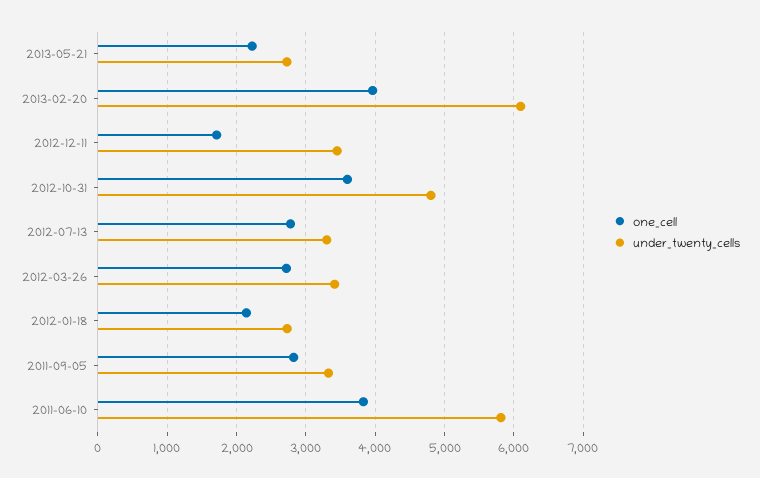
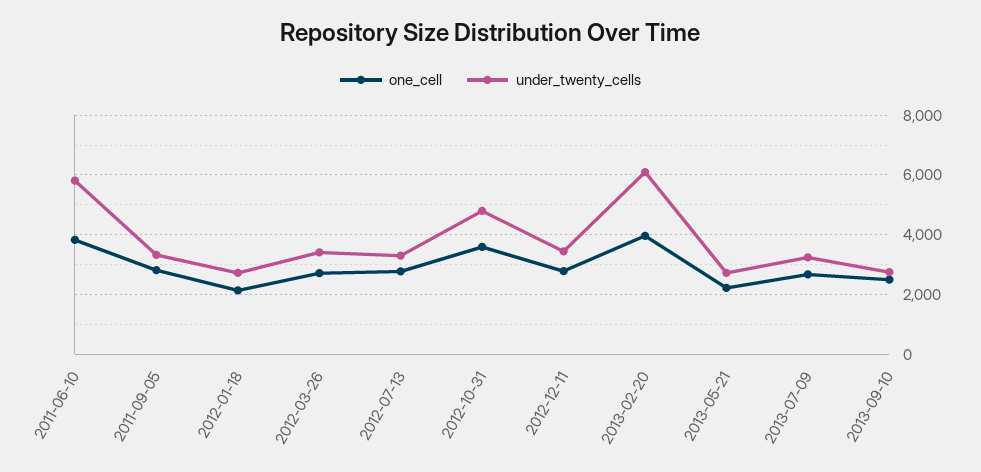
one_cell, 2012-12-11: 1700 -> 2750
one_cell, 2013-07-09: none -> 2750
under_twenty_cells, 2013-07-09: none -> 3250
one_cell, 2013-09-10: none -> 2500
under_twenty_cells, 2013-09-10: none -> 2750

